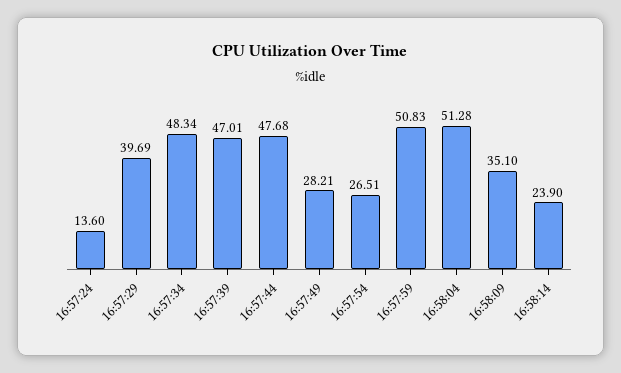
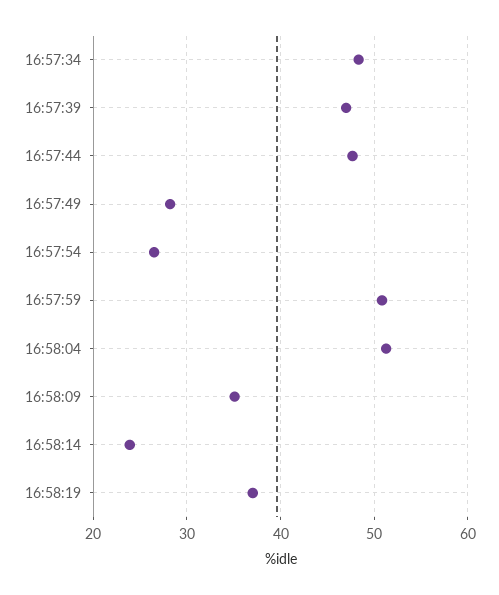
16:57:24: 13.6 -> none
16:57:29: 39.69 -> none
16:58:19: none -> 37

